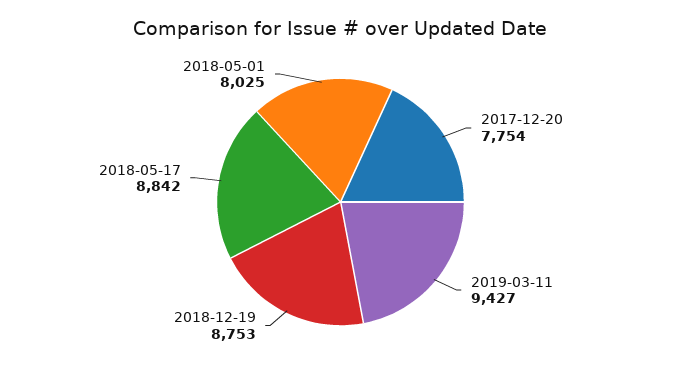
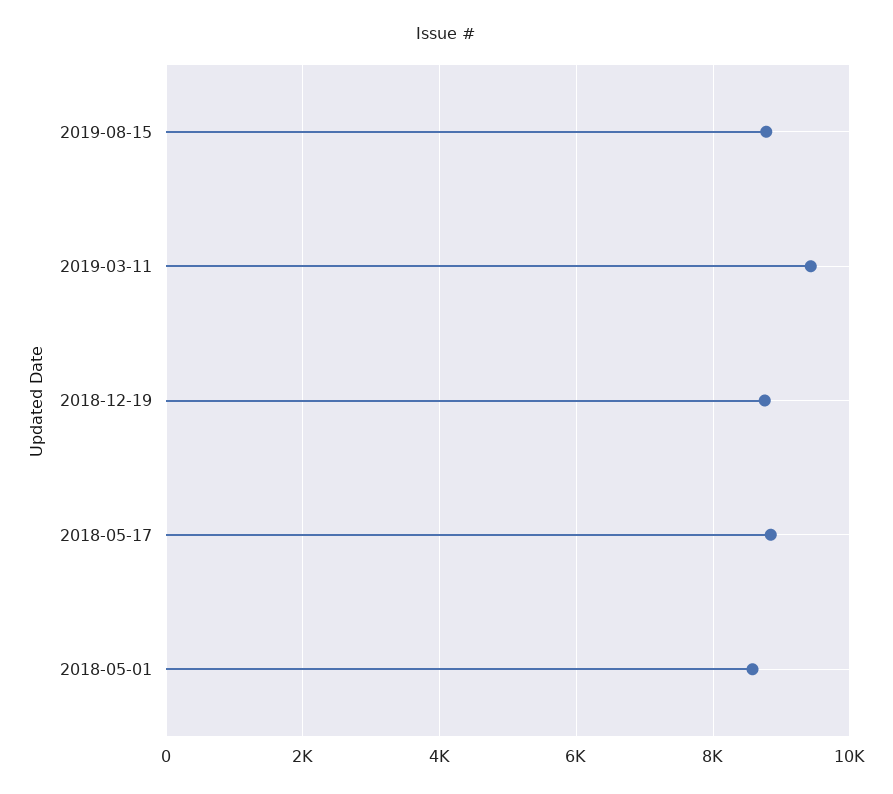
2017-12-20: 7754 -> none
2018-05-01: 8025 -> 8600
2019-08-15: none -> 8800

